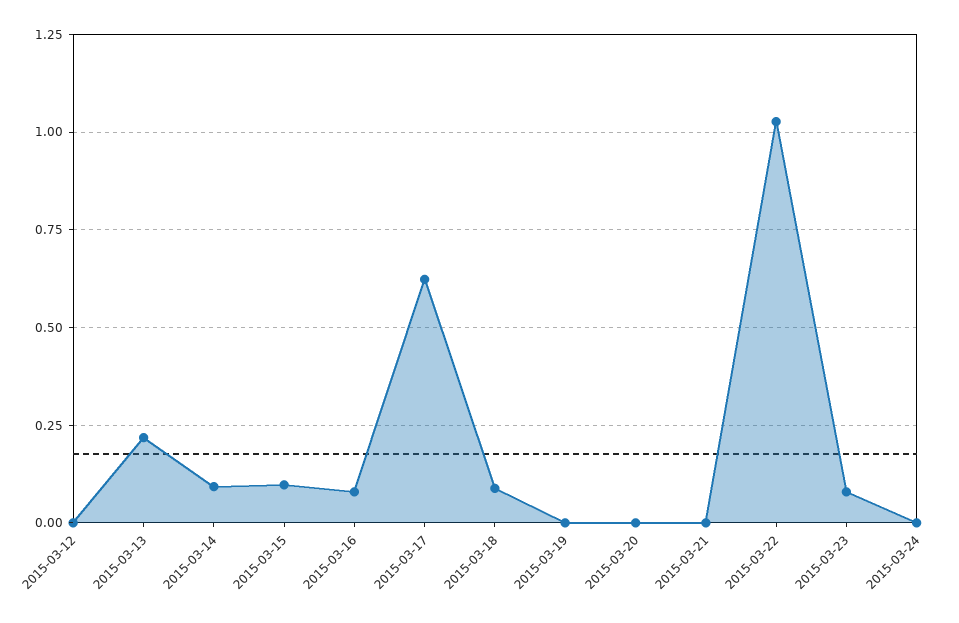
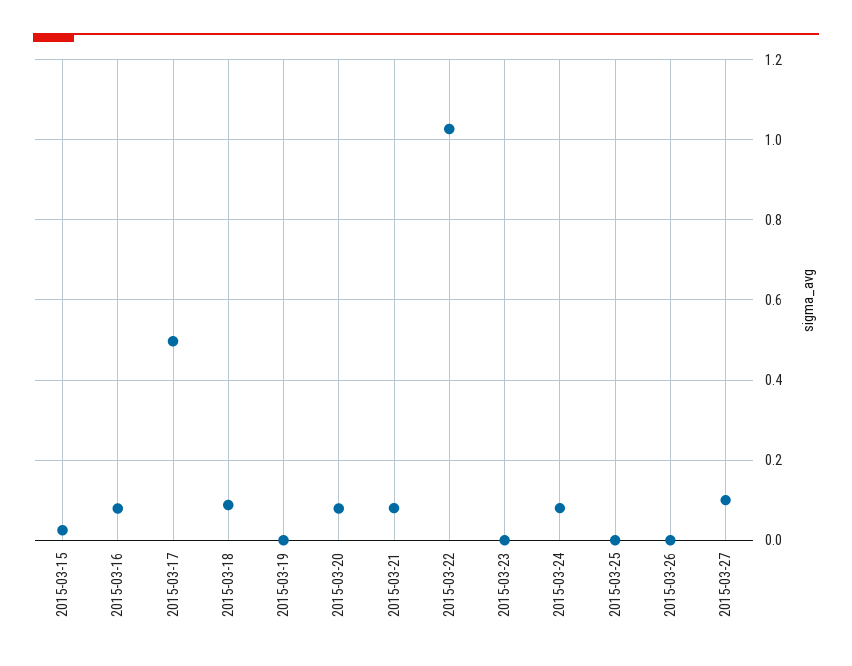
2015-03-12: 0 -> none
2015-03-13: 0.225 -> none
2015-03-14: 0.1 -> none
2015-03-15: 0.1 -> 0.02
2015-03-17: 0.625 -> 0.5
2015-03-20: 0 -> 0.08
2015-03-21: 0 -> 0.08
2015-03-23: 0.075 -> 0
2015-03-24: 0 -> 0.08
2015-03-25: none -> 0
2015-03-26: none -> 0
2015-03-27: none -> 0.1

